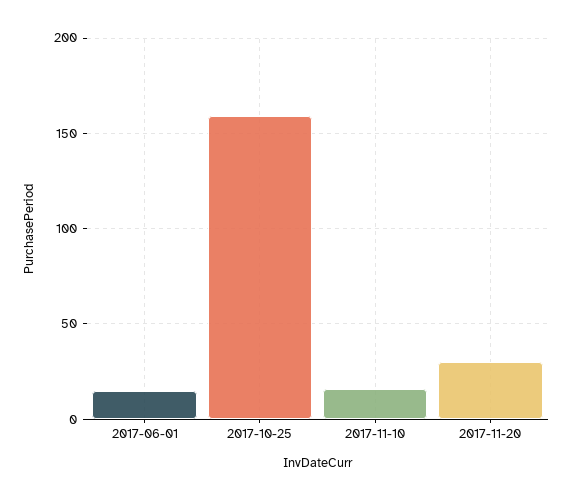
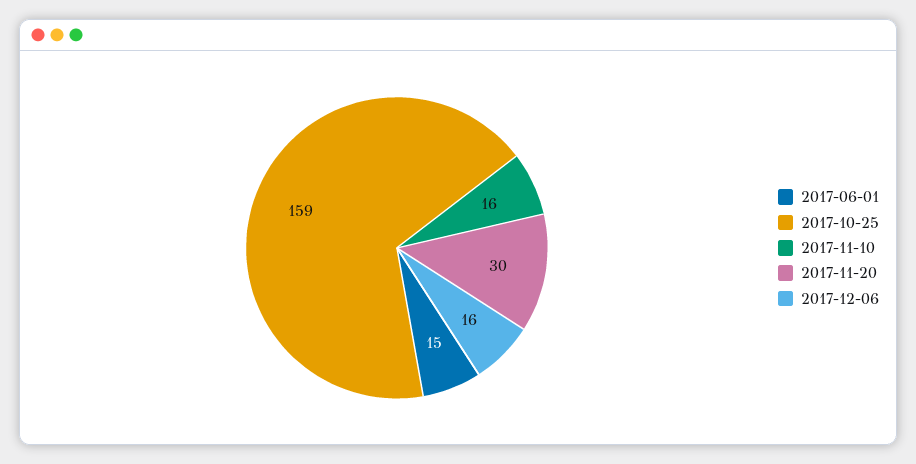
2017-12-06: none -> 16

